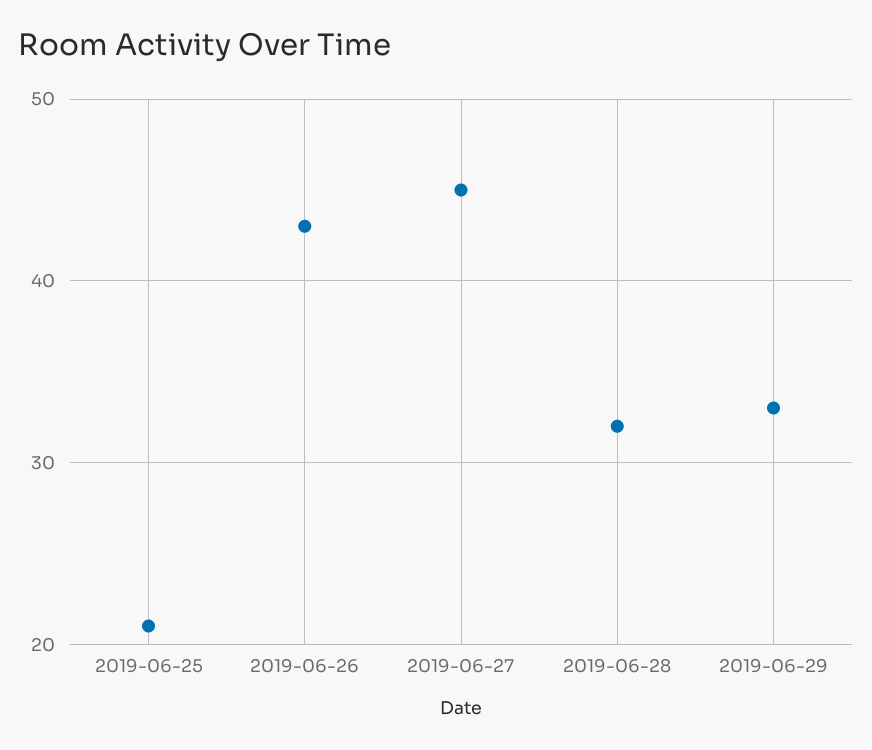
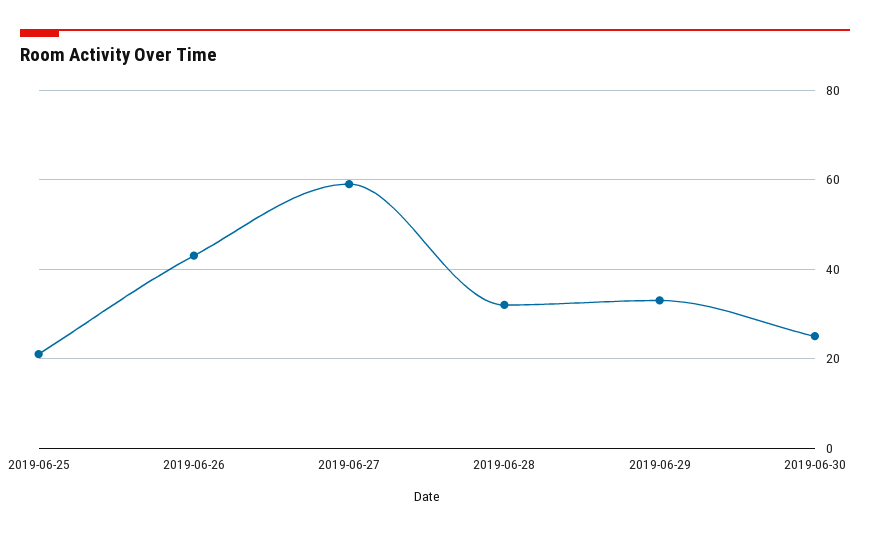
2019-06-27: 45 -> 60
2019-06-30: none -> 25

